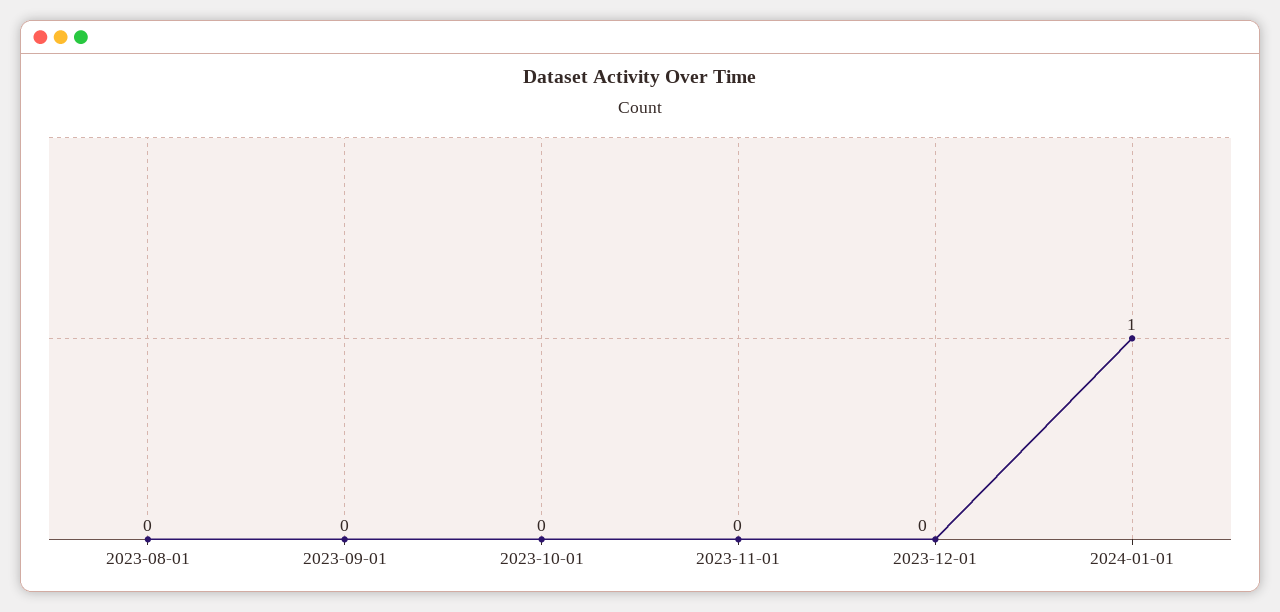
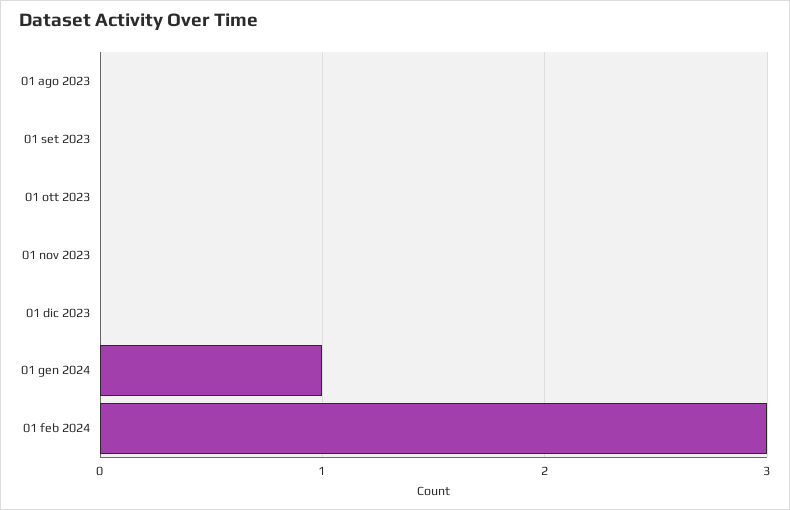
01 feb 2024: none -> 3

